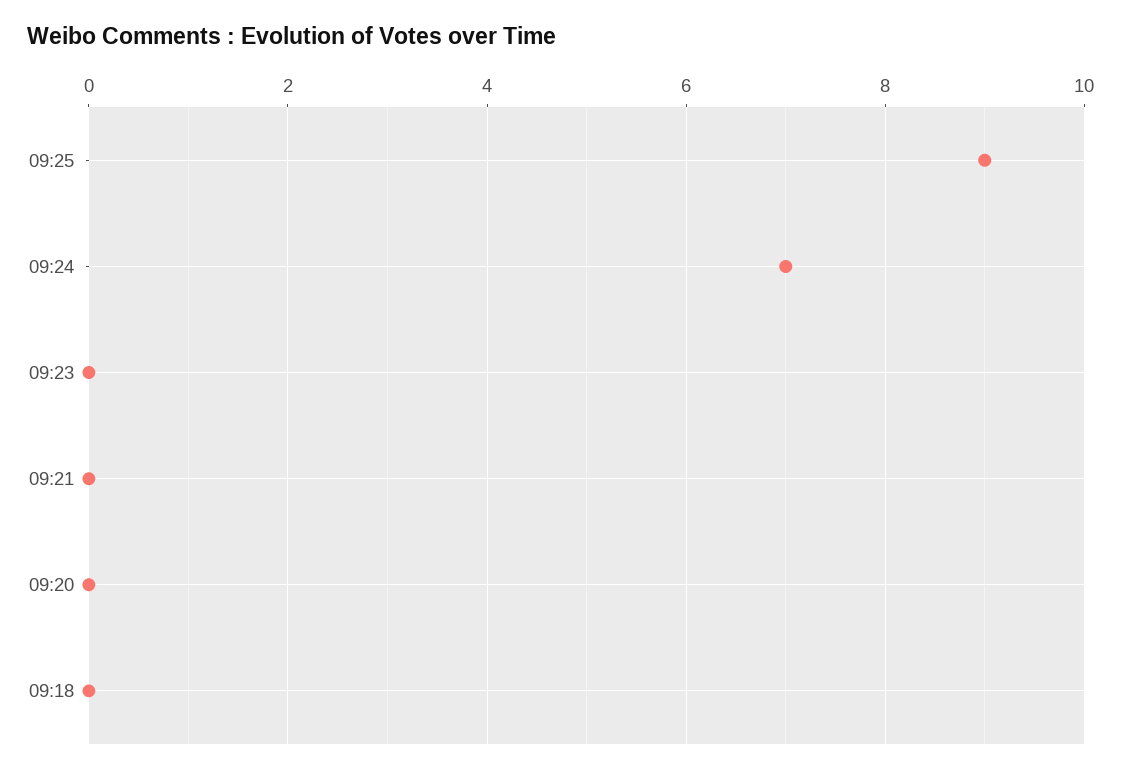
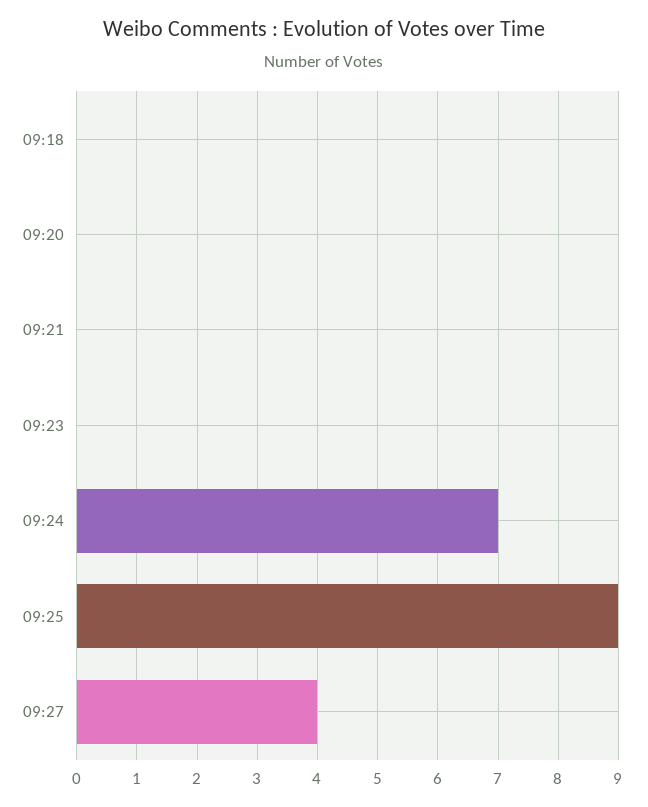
09:27: none -> 4

